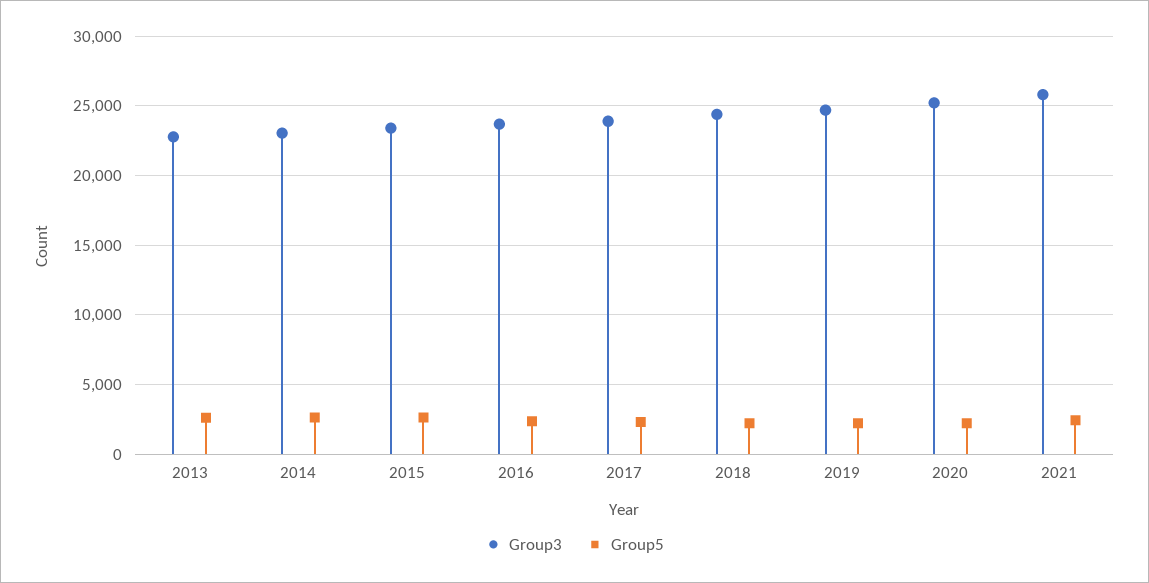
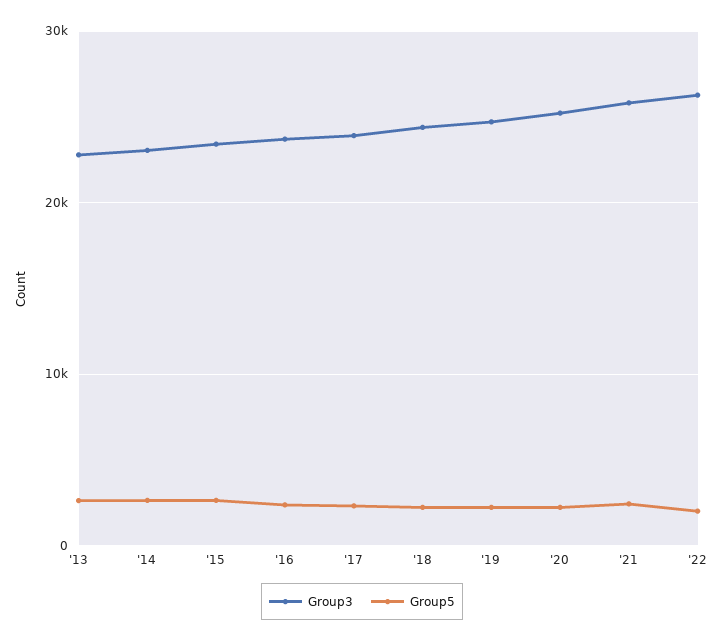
Group3, '22: none -> 26000
Group5, '22: none -> 2000

